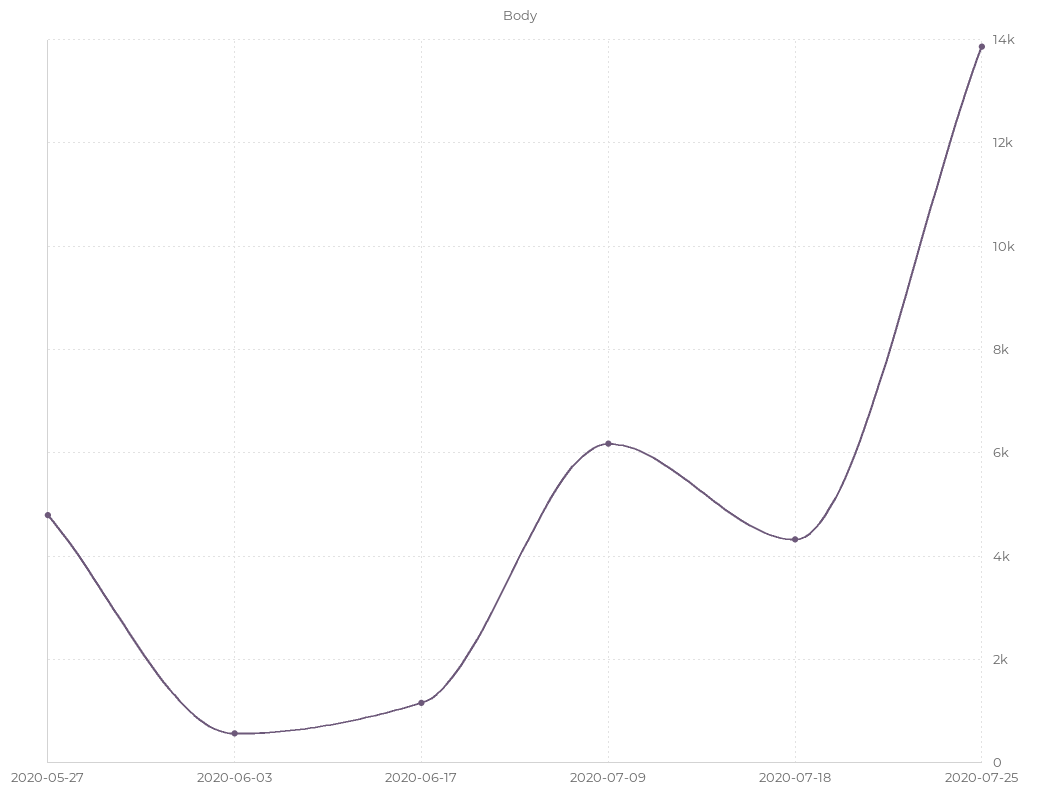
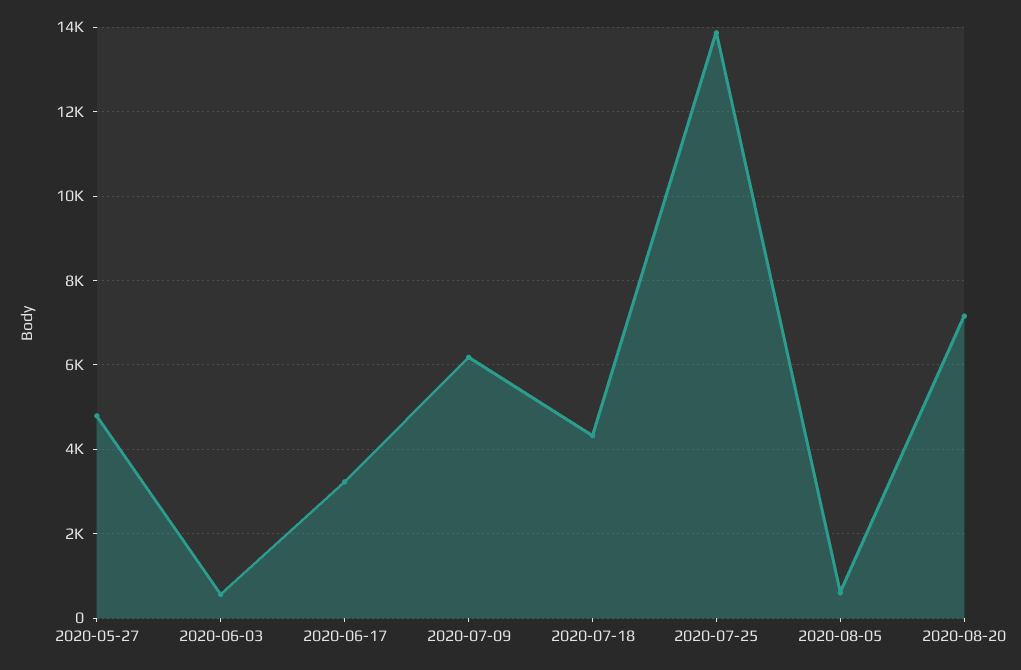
2020-06-17: 1200 -> 3200
2020-08-05: none -> 600
2020-08-20: none -> 7200

